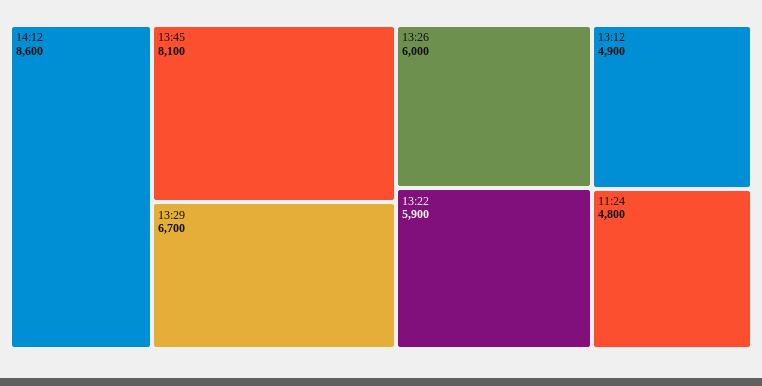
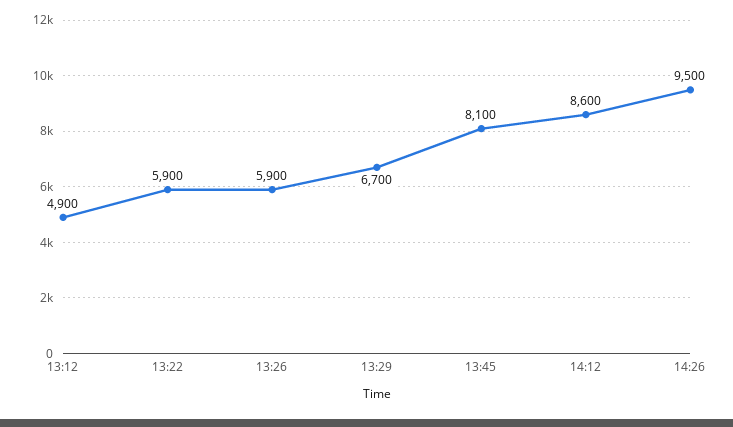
13:26: 6000 -> 5900
11:24: 4800 -> none
14:26: none -> 9500

